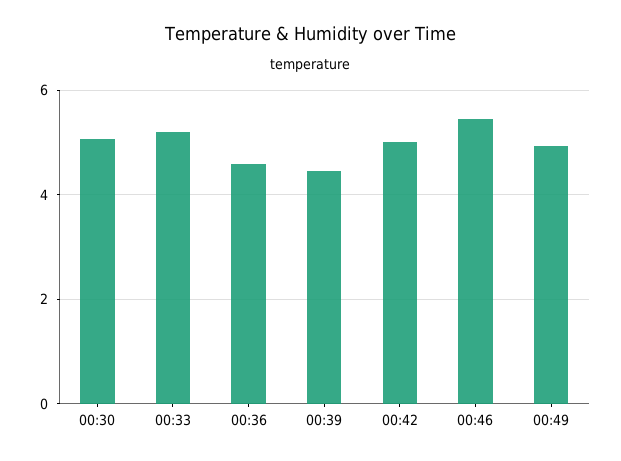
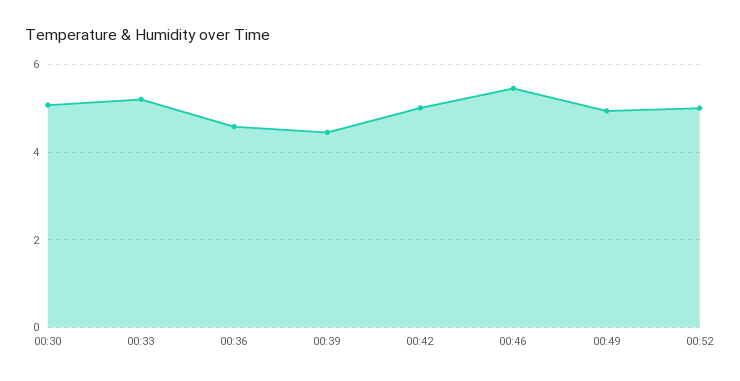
00:52: none -> 5

